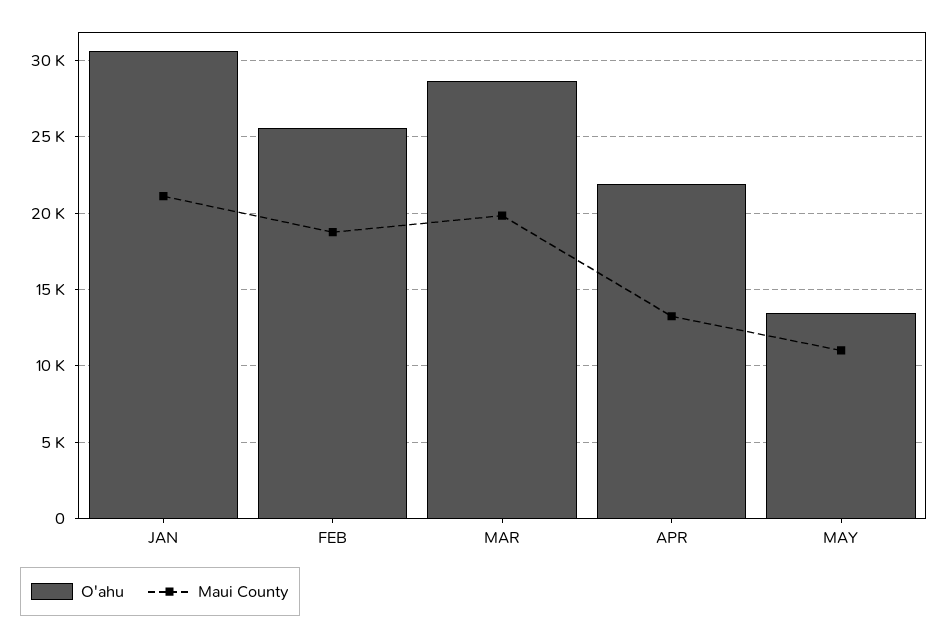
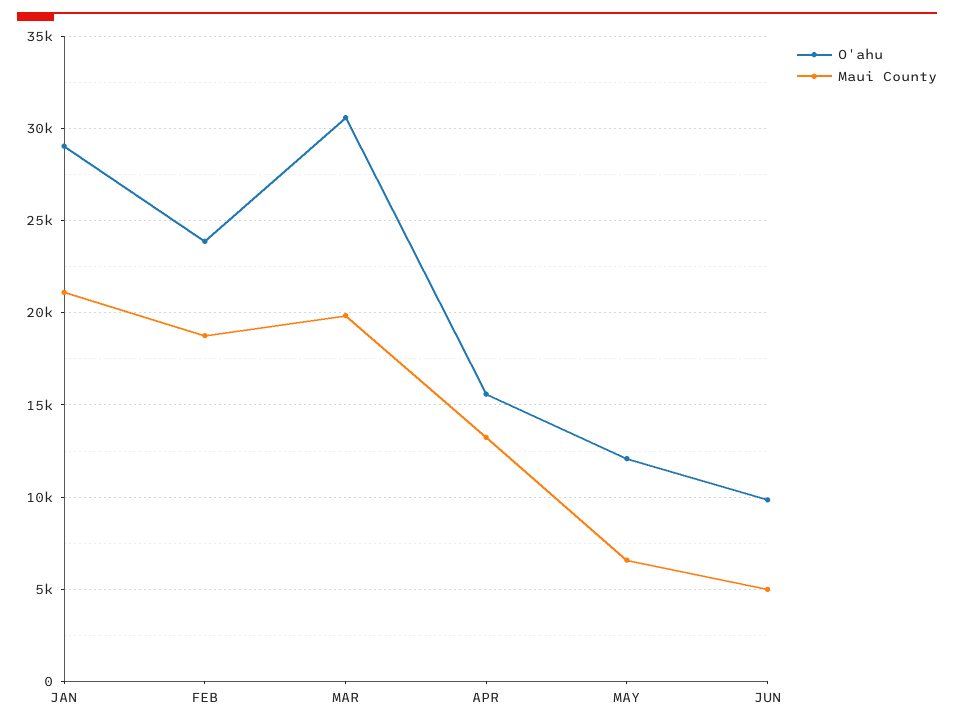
O'ahu, JAN: 30500 -> 29000
O'ahu, FEB: 25500 -> 24000
O'ahu, MAR: 28500 -> 30500
O'ahu, APR: 22000 -> 15500
O'ahu, MAY: 13500 -> 12000
Maui County, MAY: 11000 -> 6500
O'ahu, JUN: none -> 10000
Maui County, JUN: none -> 5000

